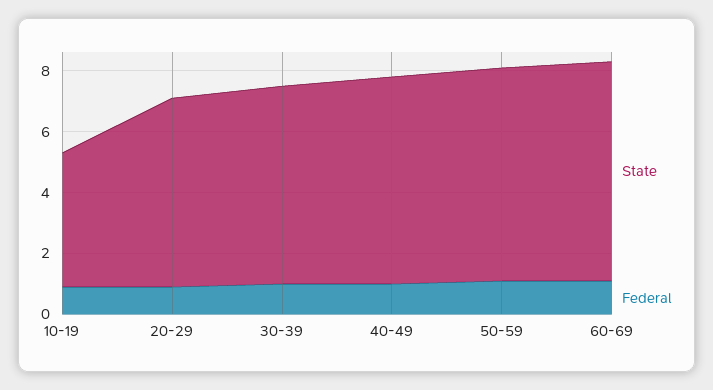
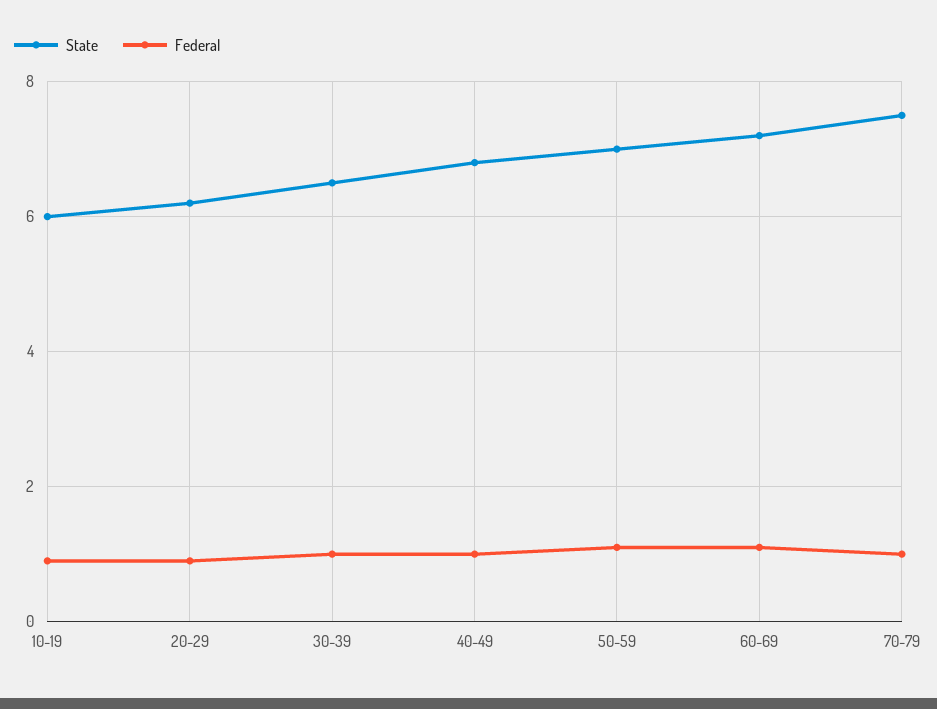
State, 10-19: 4.5 -> 6
State, 70-79: none -> 7.5
Federal, 70-79: none -> 1

